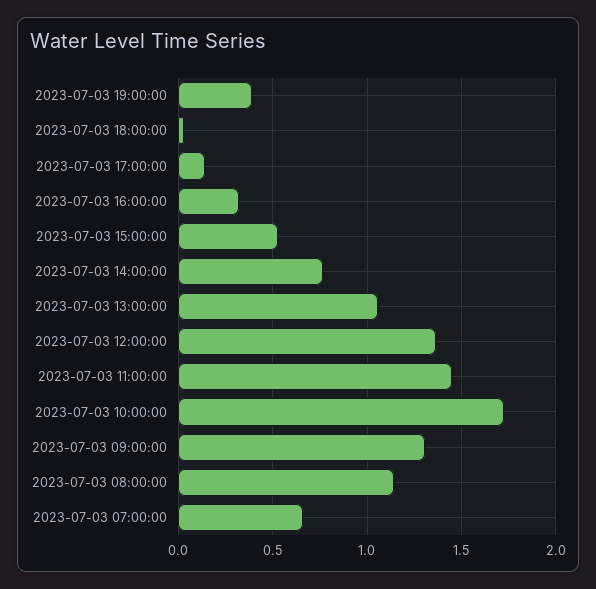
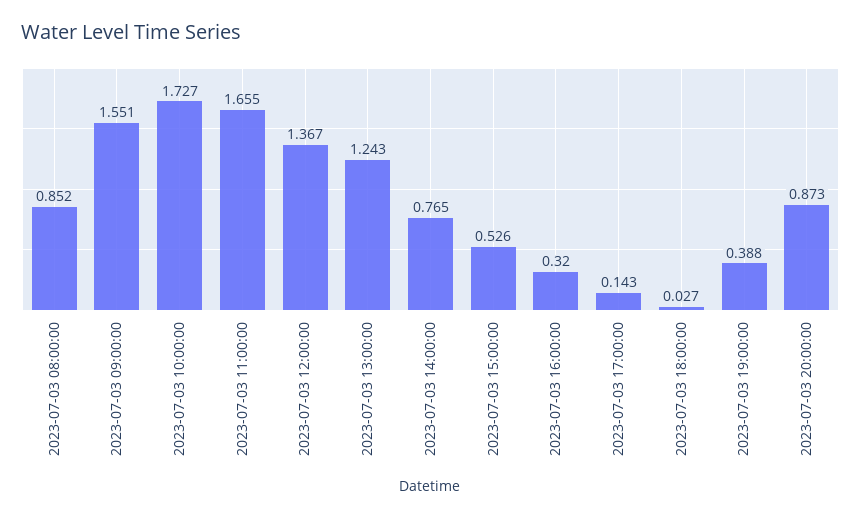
2023-07-03 13:00:00: 1.05 -> 1.243
2023-07-03 11:00:00: 1.45 -> 1.655
2023-07-03 09:00:00: 1.3 -> 1.551
2023-07-03 08:00:00: 1.15 -> 0.852
2023-07-03 07:00:00: 0.65 -> none
2023-07-03 20:00:00: none -> 0.873

